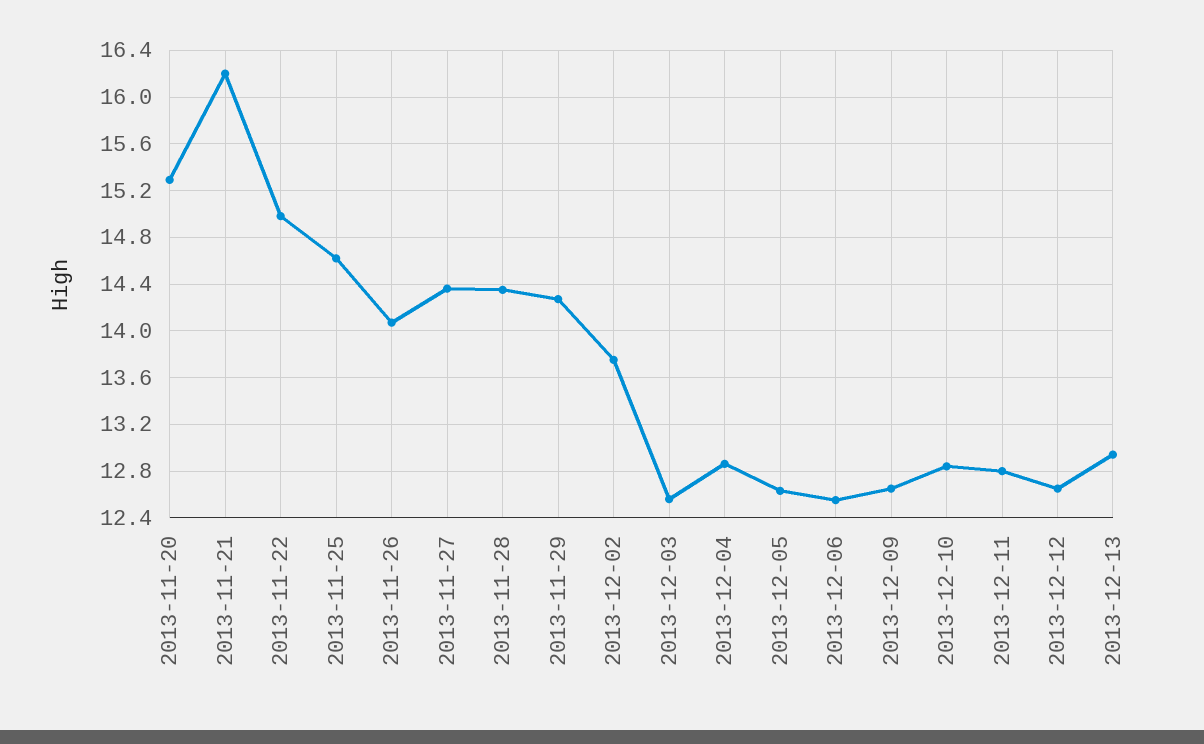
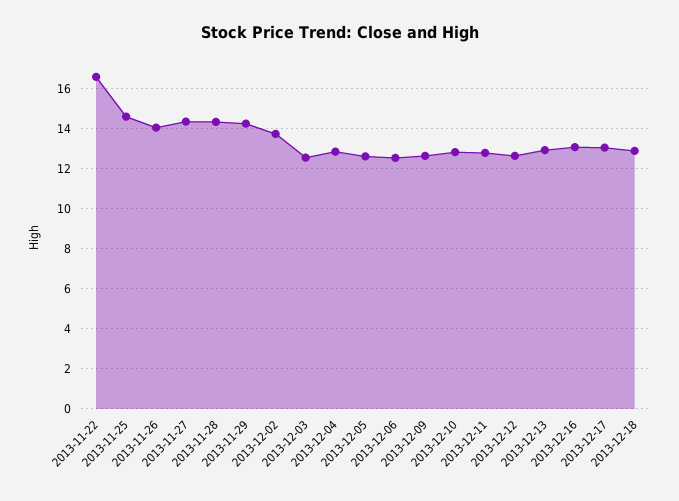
2013-11-20: 15.3 -> none
2013-11-21: 16.2 -> none
2013-11-22: 15 -> 16.5
2013-12-16: none -> 13
2013-12-17: none -> 13
2013-12-18: none -> 13

